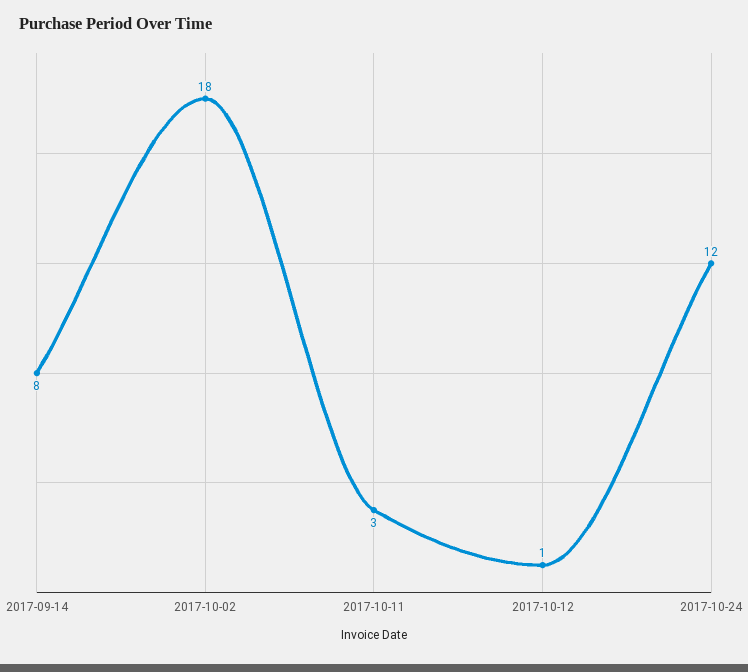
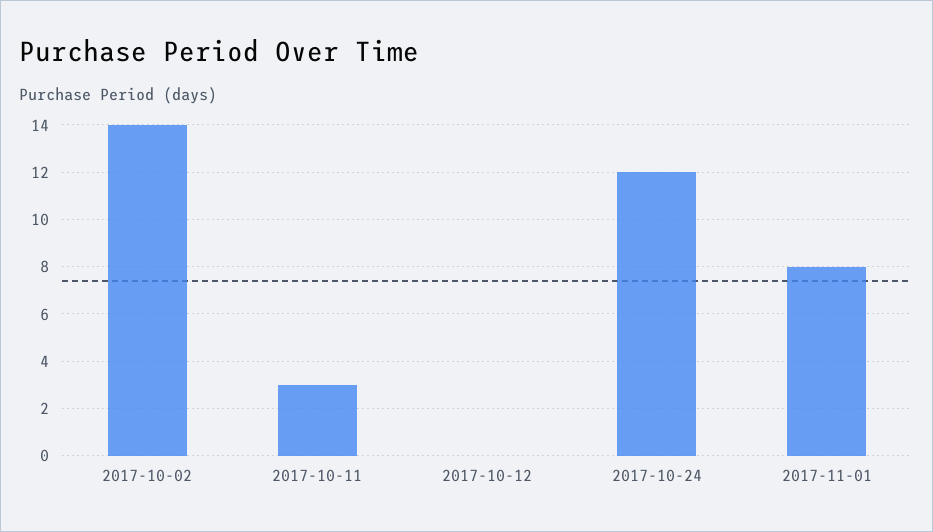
2017-09-14: 8 -> none
2017-10-02: 18 -> 14
2017-10-12: 1 -> 0
2017-11-01: none -> 8

